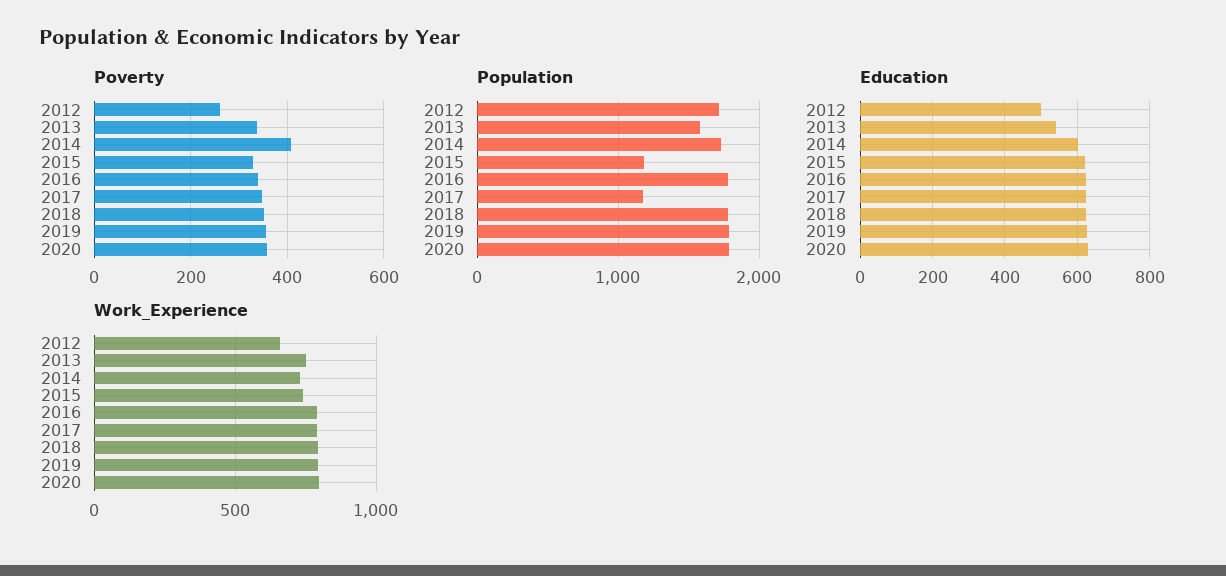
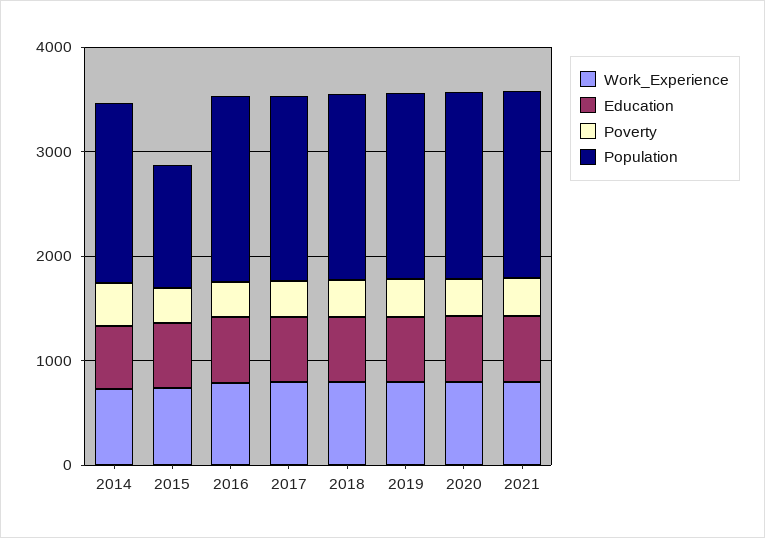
Poverty, 2012: 260 -> none
Poverty, 2013: 340 -> none
Population, 2012: 1700 -> none
Population, 2013: 1600 -> none
Population, 2017: 1200 -> 1800
Education, 2012: 500 -> none
Education, 2013: 540 -> none
Work_Experience, 2012: 650 -> none
Work_Experience, 2013: 750 -> none
Work_Experience, 2021: none -> 800
Education, 2021: none -> 600
Poverty, 2021: none -> 400
Population, 2021: none -> 1800

